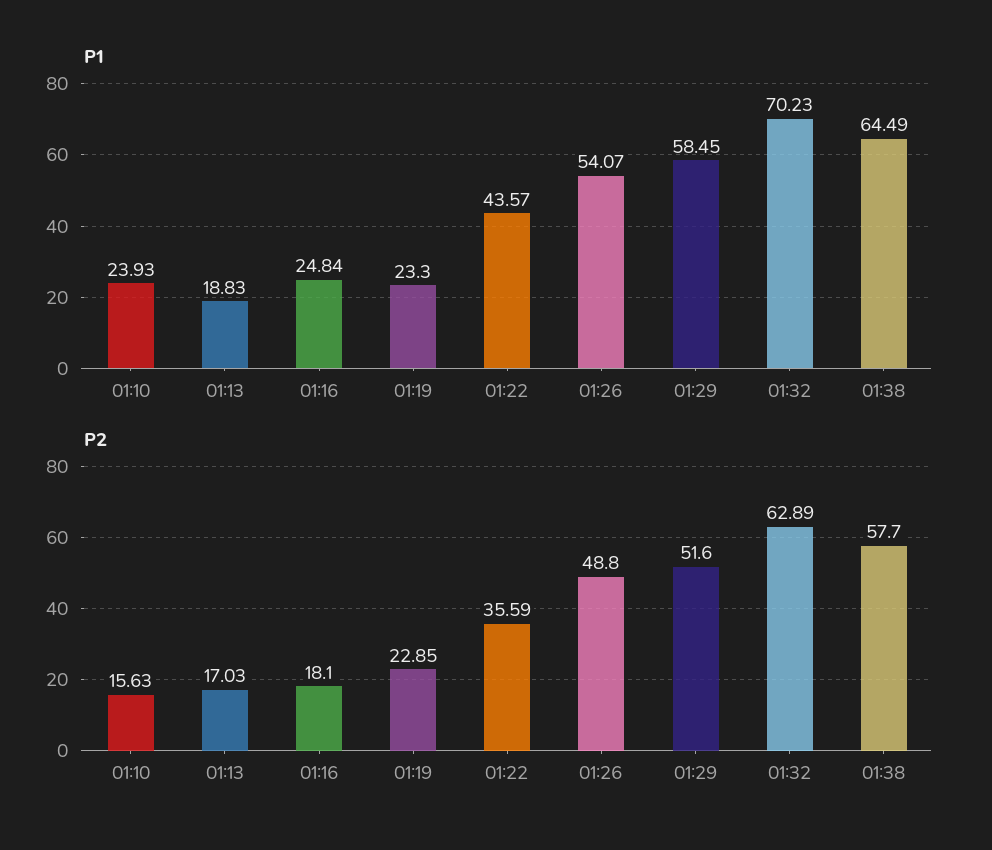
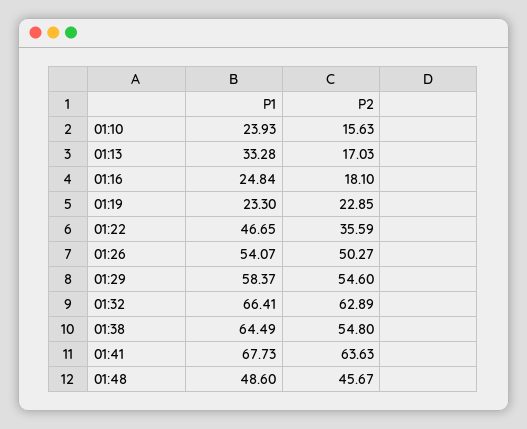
P1, 01:13: 18.83 -> 33.28
P1, 01:22: 43.57 -> 46.65
P1, 01:29: 58.45 -> 58.37
P1, 01:32: 70.23 -> 66.41
P2, 01:26: 48.8 -> 50.27
P2, 01:29: 51.6 -> 54.6
P2, 01:38: 57.7 -> 54.8
P1, 01:41: none -> 67.73
P2, 01:41: none -> 63.63
P1, 01:48: none -> 48.6
P2, 01:48: none -> 45.67

